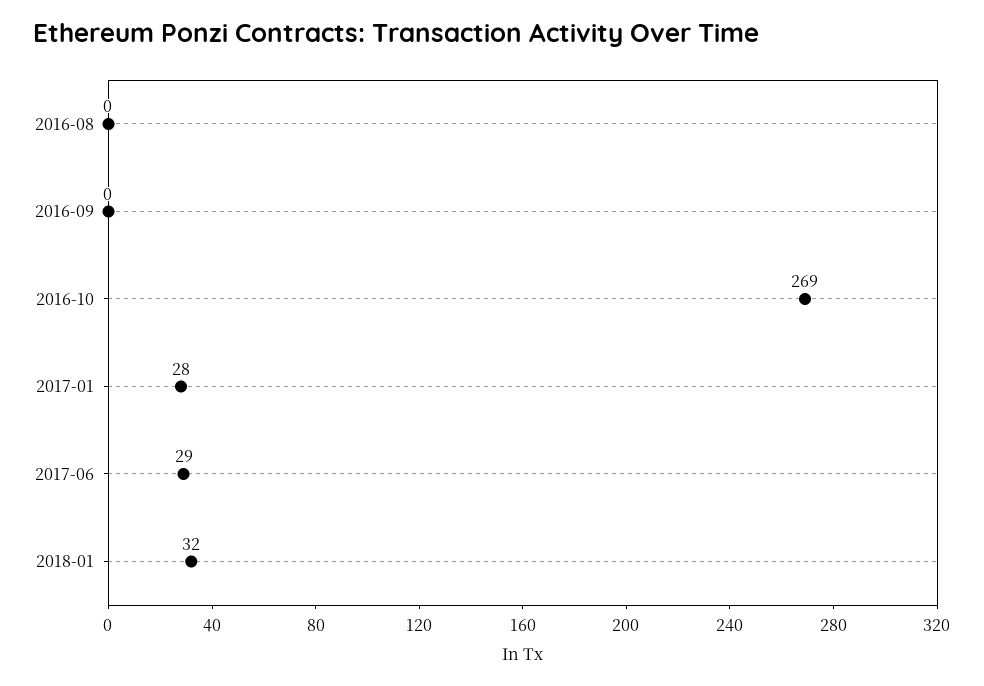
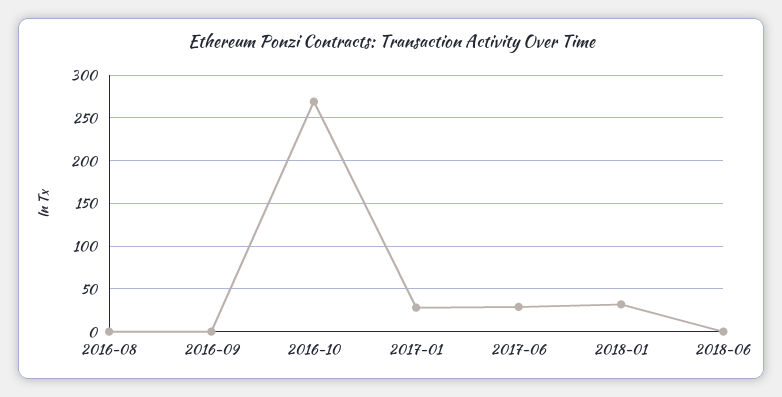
2018-06: none -> 0

